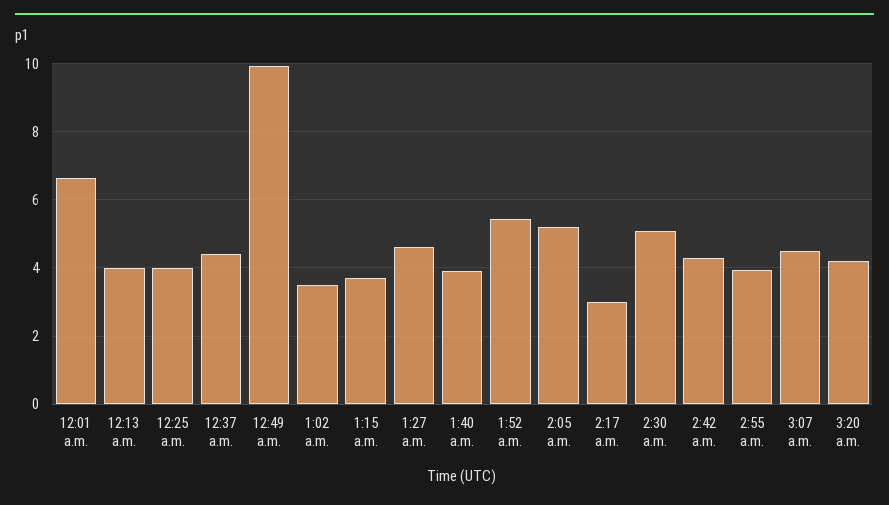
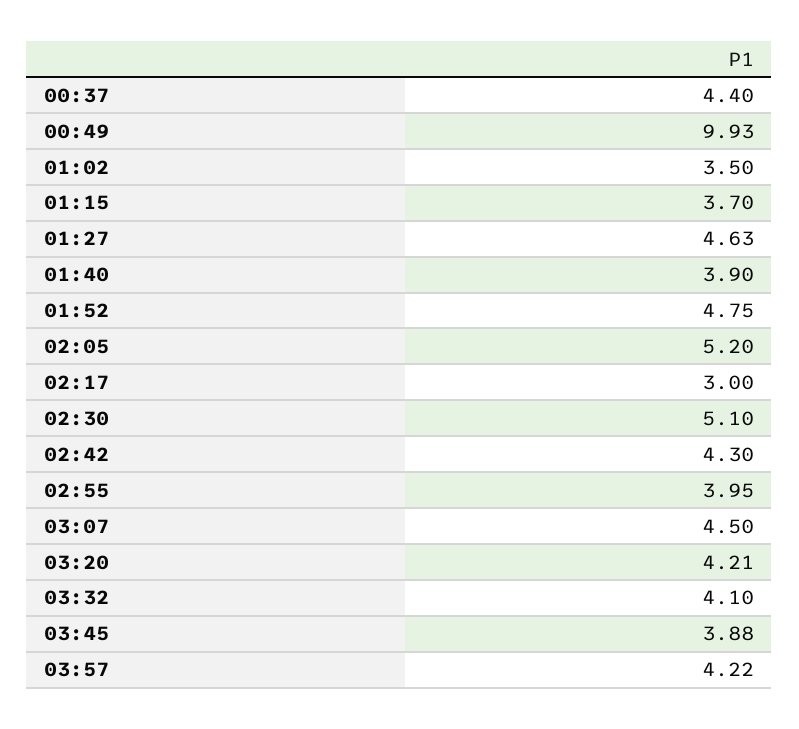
12:01 a.m.: 6.6 -> none
12:13 a.m.: 4 -> none
12:25 a.m.: 4 -> none
1:52 a.m.: 5.4 -> 4.75
03:32: none -> 4.1
03:45: none -> 3.88
03:57: none -> 4.22

